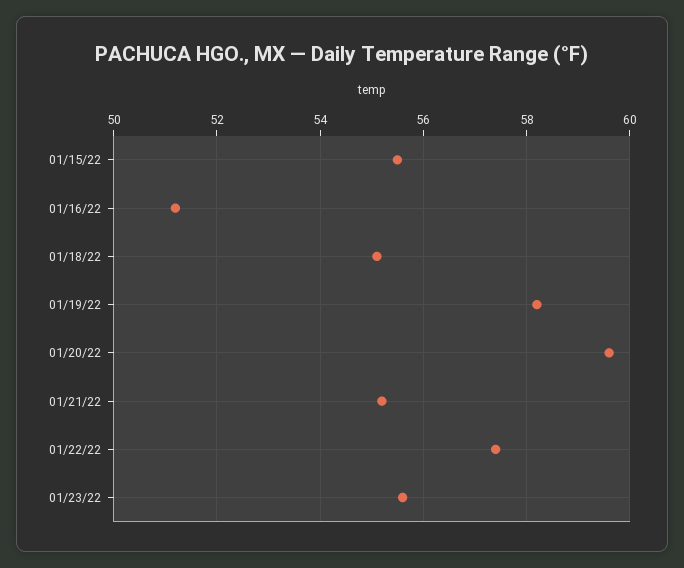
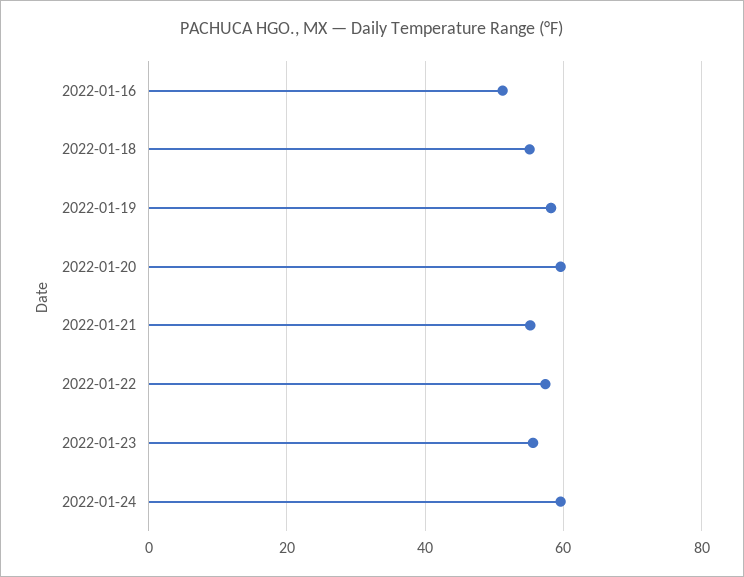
01/15/22: 55.5 -> none
2022-01-24: none -> 60

